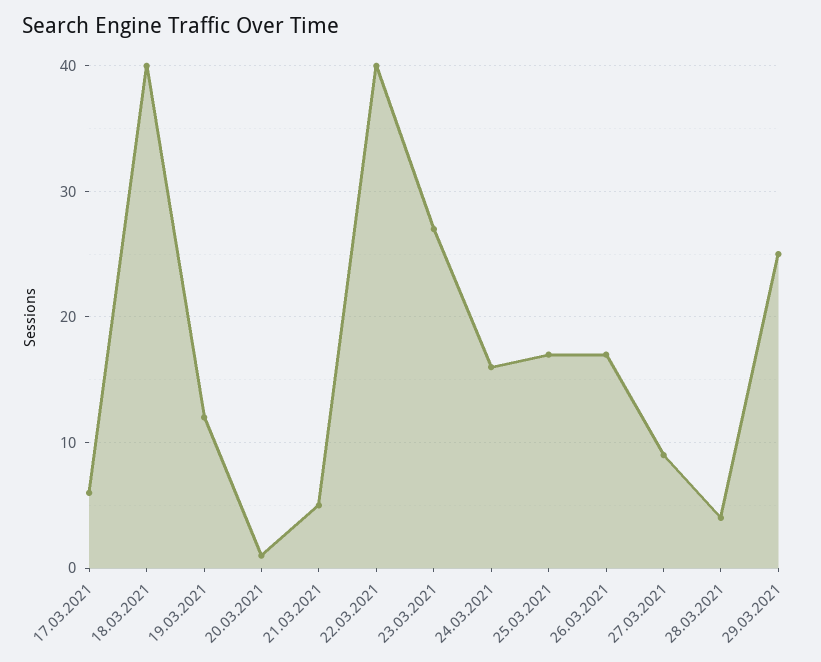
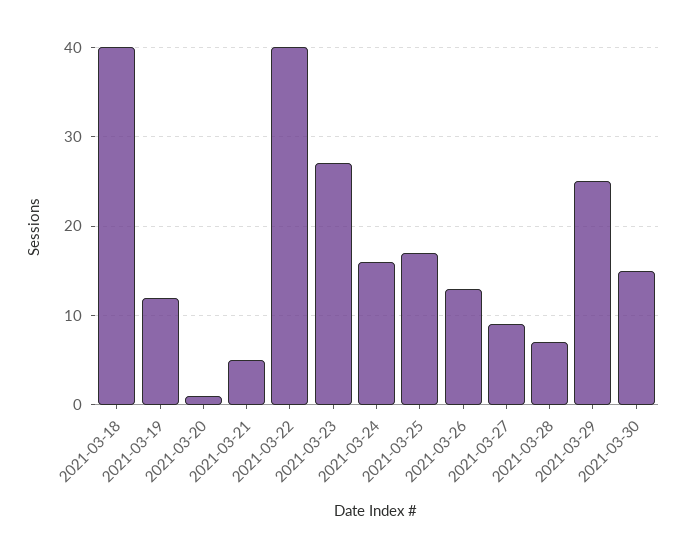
17.03.2021: 6 -> none
26.03.2021: 17 -> 13
28.03.2021: 4 -> 7
2021-03-30: none -> 15

